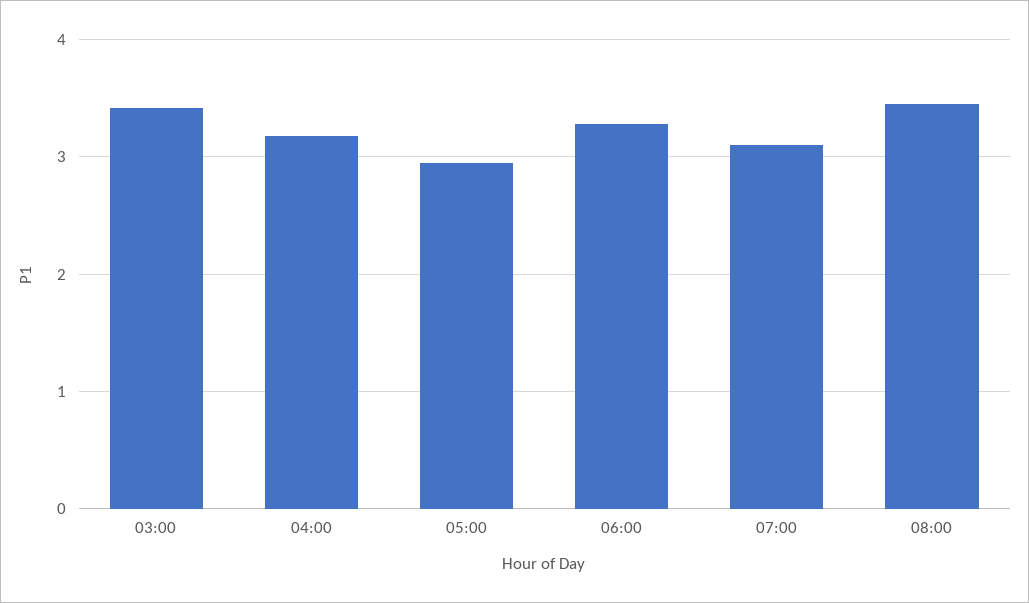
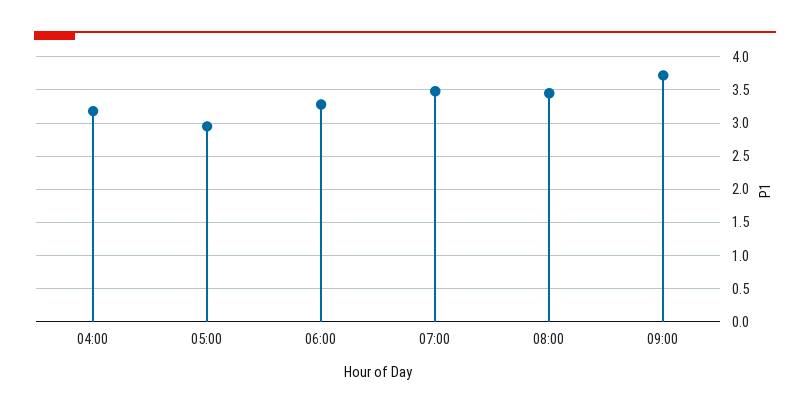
03:00: 3.4 -> none
07:00: 3.1 -> 3.5
09:00: none -> 3.7

